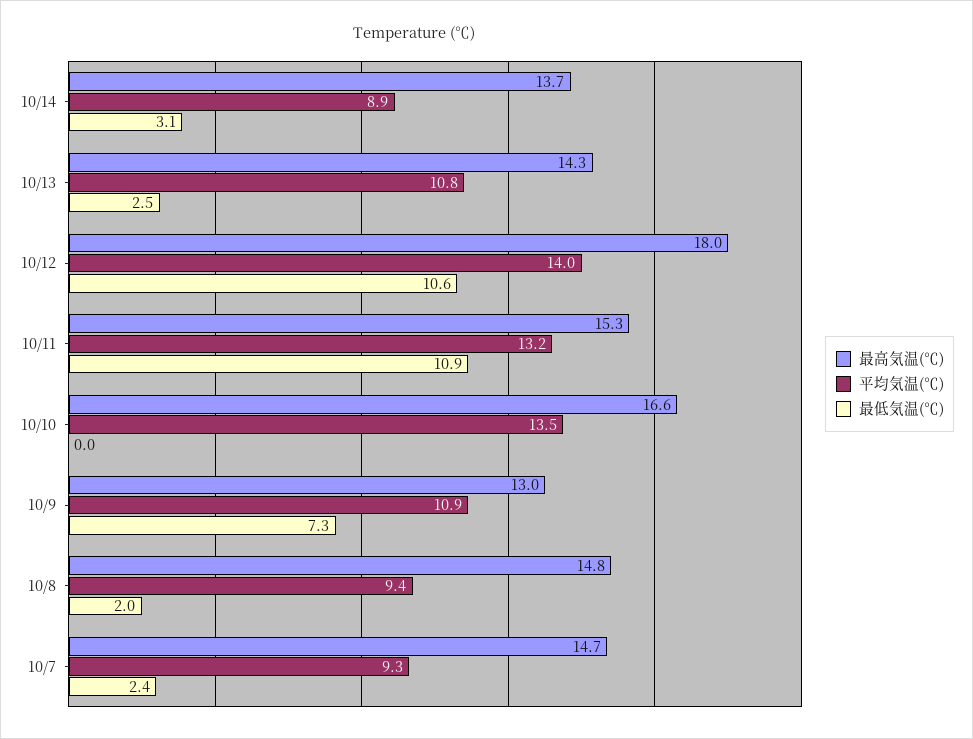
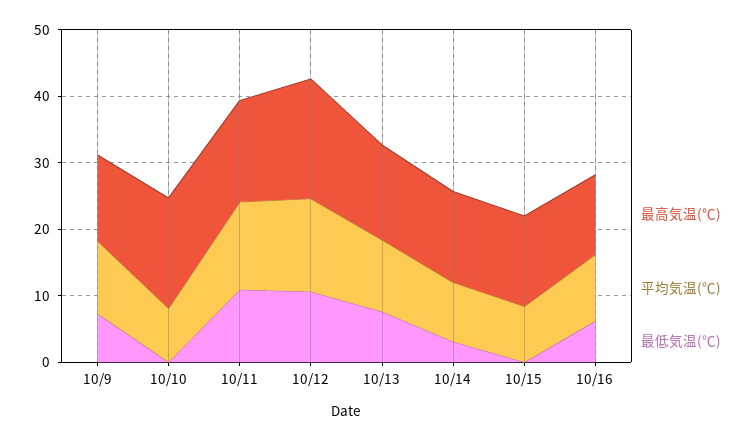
最低気温(℃), 10/13: 2.5 -> 8
平均気温(℃), 10/10: 13.5 -> 8
最高気温(℃), 10/8: 14.8 -> none
平均気温(℃), 10/8: 9.4 -> none
最低気温(℃), 10/8: 2 -> none
最高気温(℃), 10/7: 14.7 -> none
平均気温(℃), 10/7: 9.3 -> none
最低気温(℃), 10/7: 2.4 -> none
最高気温(℃), 10/15: none -> 14
平均気温(℃), 10/15: none -> 8
最低気温(℃), 10/15: none -> 0
最高気温(℃), 10/16: none -> 12
平均気温(℃), 10/16: none -> 10
最低気温(℃), 10/16: none -> 6

